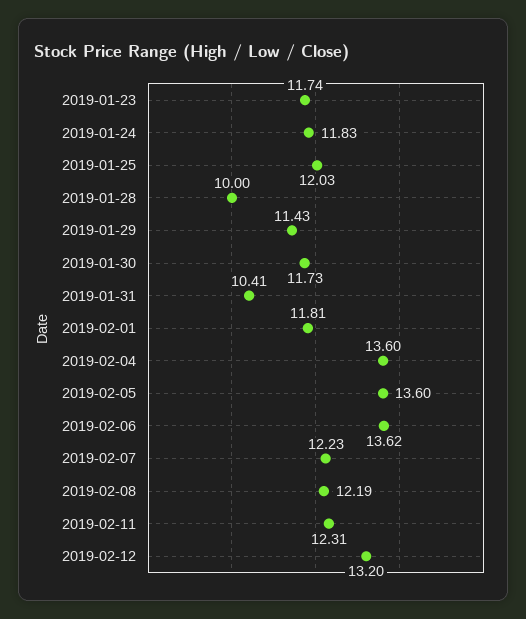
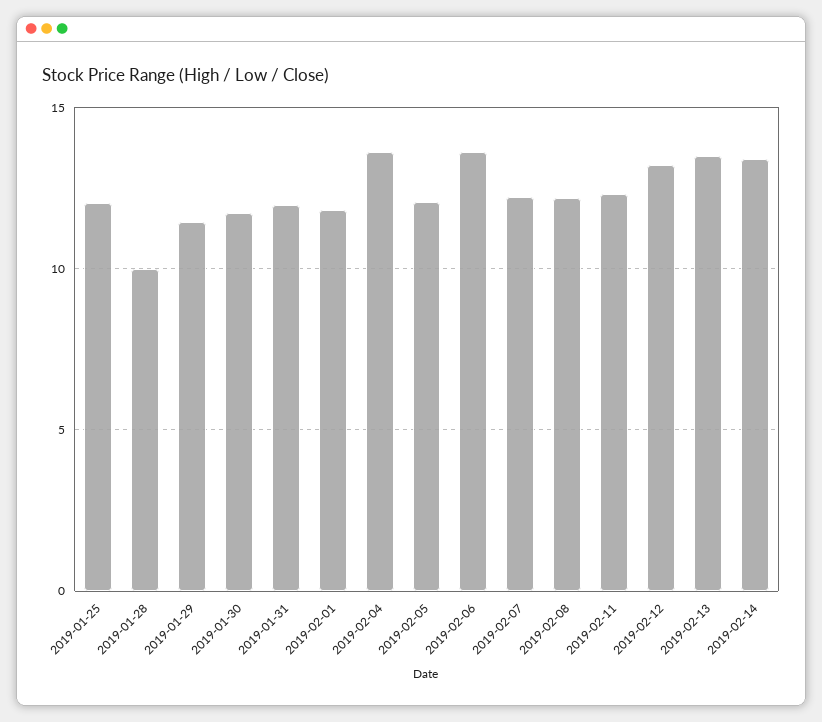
2019-01-23: 11.74 -> none
2019-01-24: 11.83 -> none
2019-01-31: 10.41 -> 12
2019-02-05: 13.6 -> 12
2019-02-13: none -> 13.5
2019-02-14: none -> 13.5

